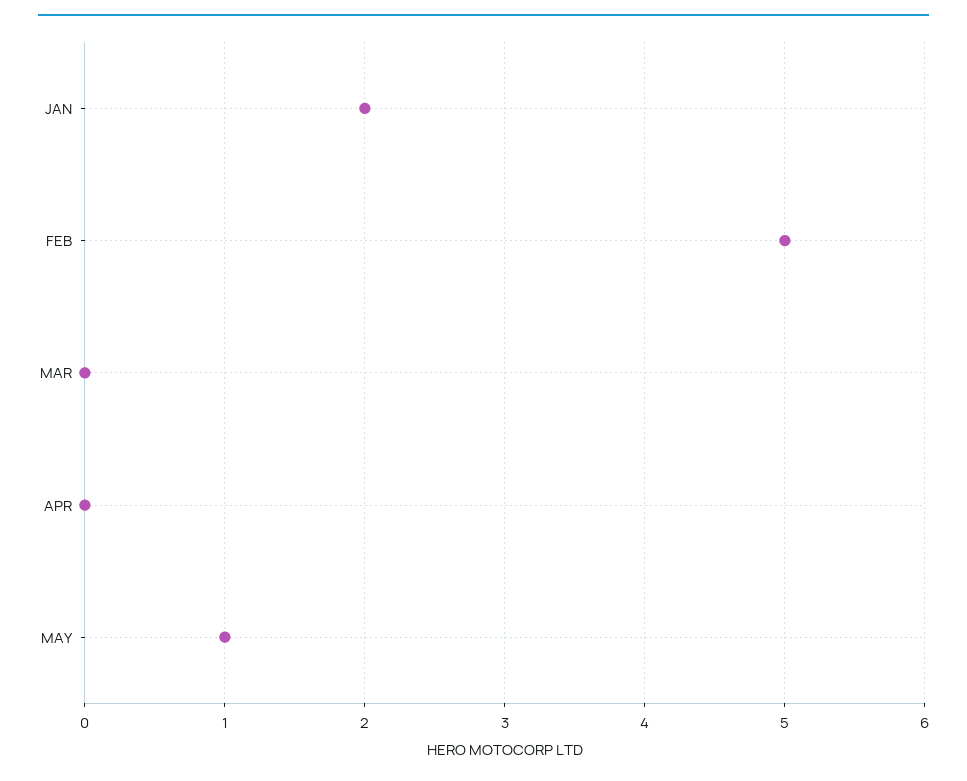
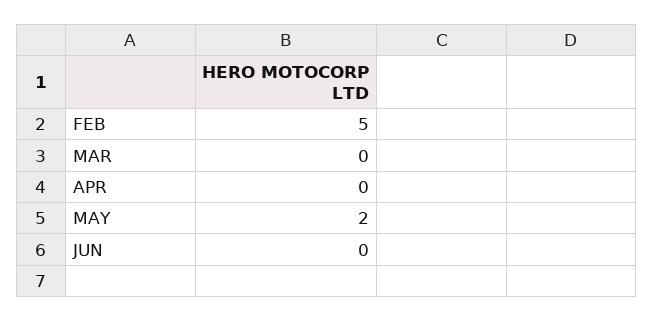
JAN: 2 -> none
MAY: 1 -> 2
JUN: none -> 0

